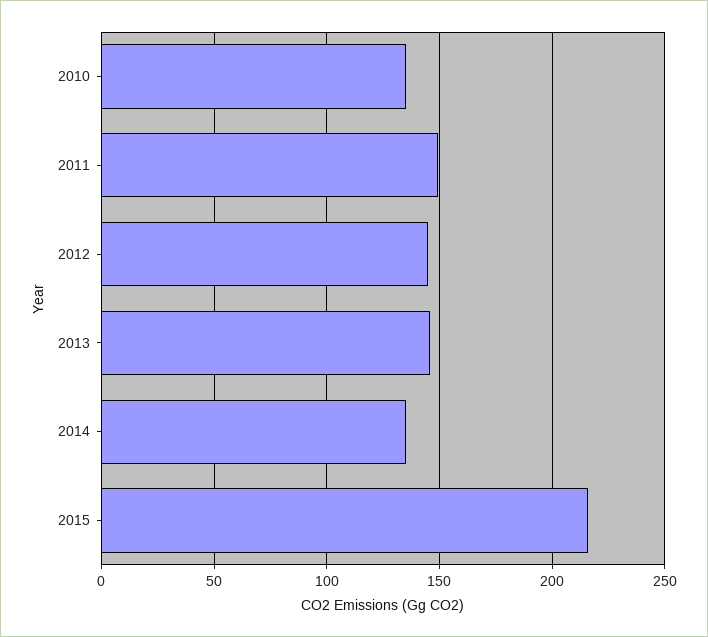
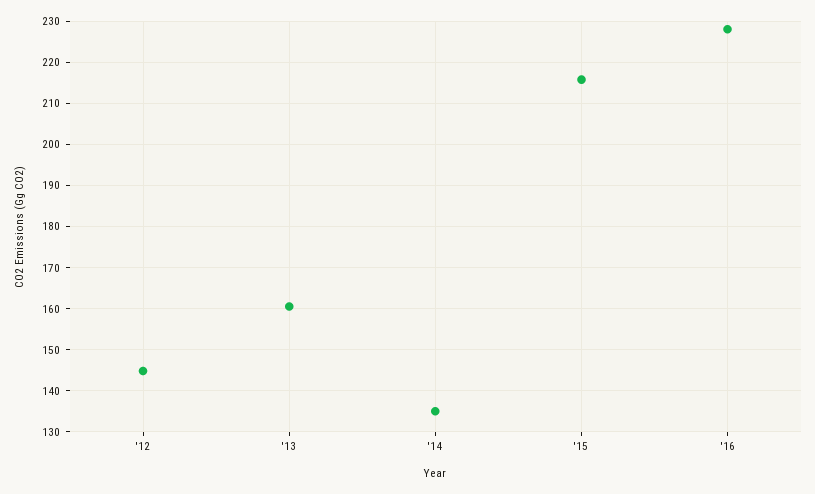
2010: 135 -> none
2011: 150 -> none
2013: 145 -> 160
'16: none -> 228

